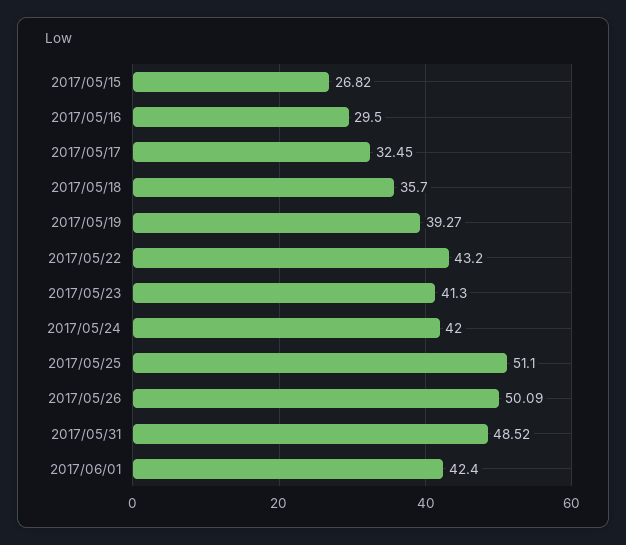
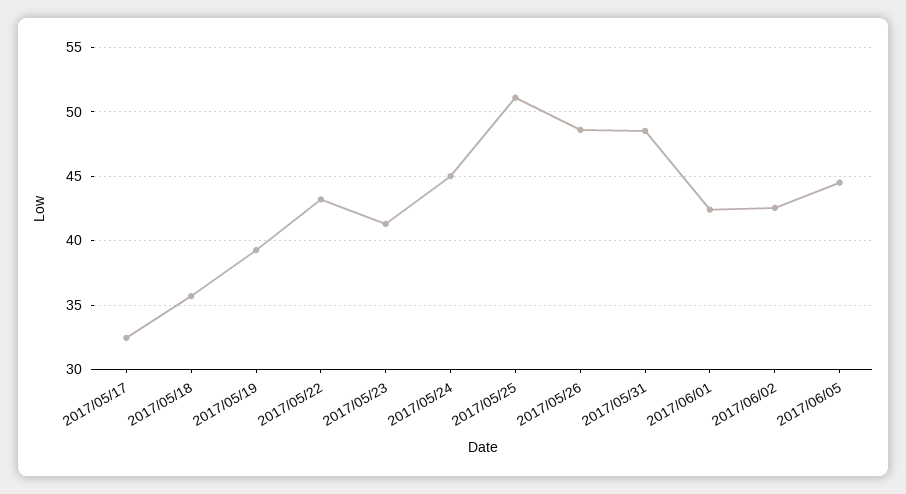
2017/05/15: 26.82 -> none
2017/05/16: 29.5 -> none
2017/05/24: 42 -> 45
2017/05/26: 50.09 -> 48.5
2017/06/02: none -> 42.5
2017/06/05: none -> 44.5

